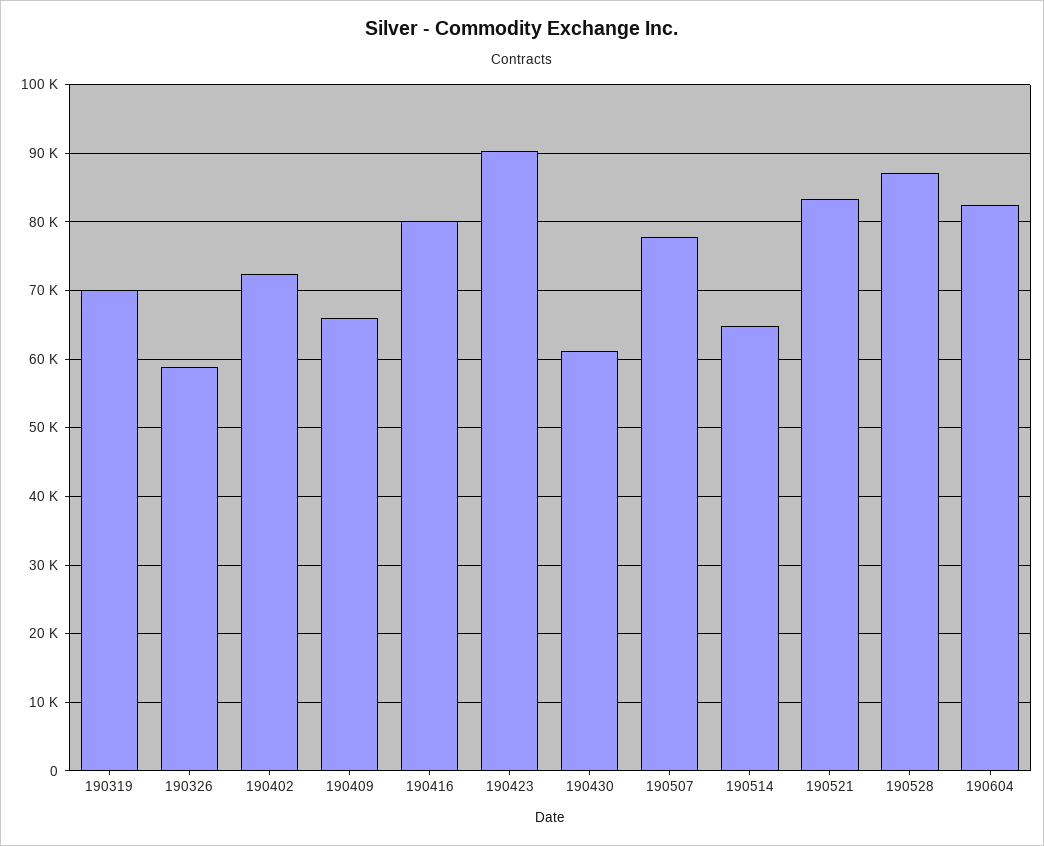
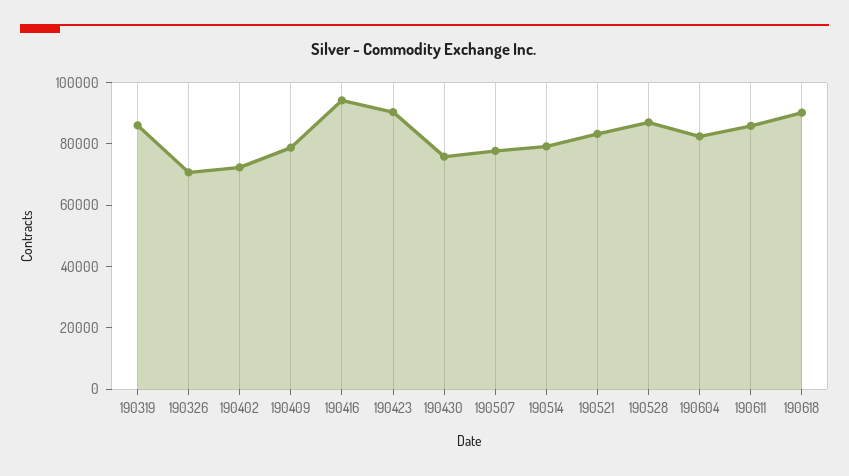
190319: 70000 -> 85000
190326: 59000 -> 70000
190409: 66000 -> 80000
190416: 80000 -> 95000
190430: 61000 -> 75000
190514: 65000 -> 80000
190611: none -> 85000
190618: none -> 90000

